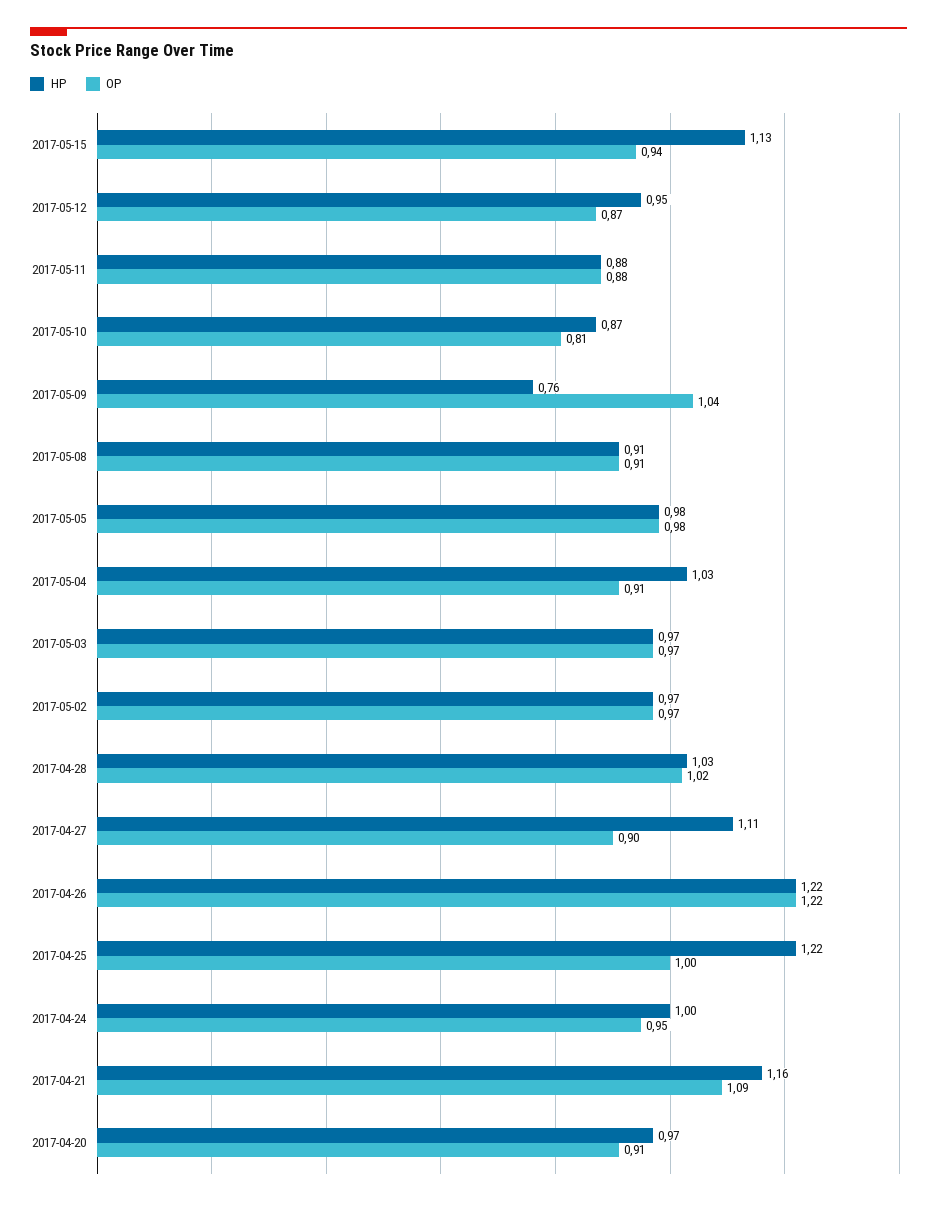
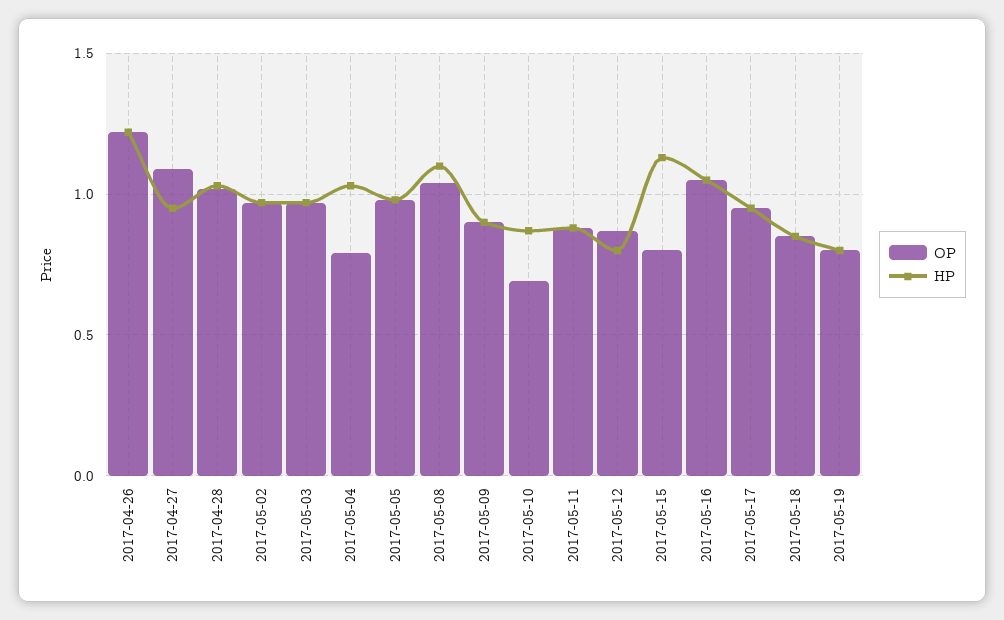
OP, 2017-05-15: 0.94 -> 0.8
HP, 2017-05-12: 0.95 -> 0.8
OP, 2017-05-10: 0.81 -> 0.7
HP, 2017-05-09: 0.76 -> 0.9
OP, 2017-05-09: 1.04 -> 0.9
HP, 2017-05-08: 0.91 -> 1.1
OP, 2017-05-08: 0.91 -> 1.05
OP, 2017-05-04: 0.91 -> 0.8
HP, 2017-04-27: 1.11 -> 0.95
OP, 2017-04-27: 0.9 -> 1.1
HP, 2017-04-25: 1.22 -> none
OP, 2017-04-25: 1 -> none
HP, 2017-04-24: 1 -> none
OP, 2017-04-24: 0.95 -> none
HP, 2017-04-21: 1.16 -> none
OP, 2017-04-21: 1.09 -> none
HP, 2017-04-20: 0.97 -> none
OP, 2017-04-20: 0.91 -> none
OP, 2017-05-16: none -> 1.05
HP, 2017-05-16: none -> 1.05
OP, 2017-05-17: none -> 0.95
HP, 2017-05-17: none -> 0.95
OP, 2017-05-18: none -> 0.85
HP, 2017-05-18: none -> 0.85
OP, 2017-05-19: none -> 0.8
HP, 2017-05-19: none -> 0.8

